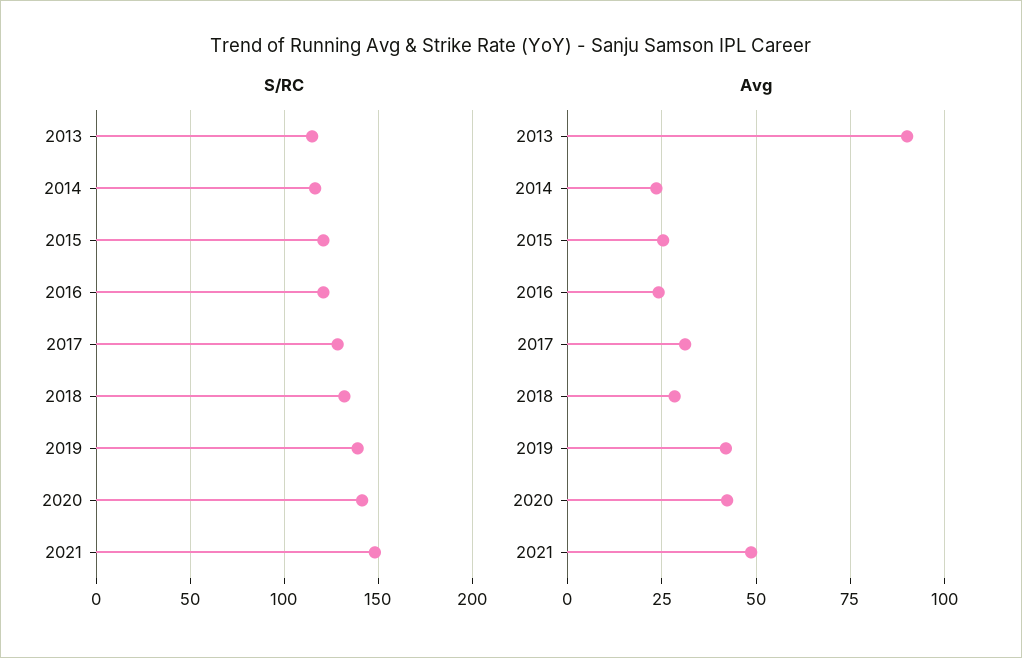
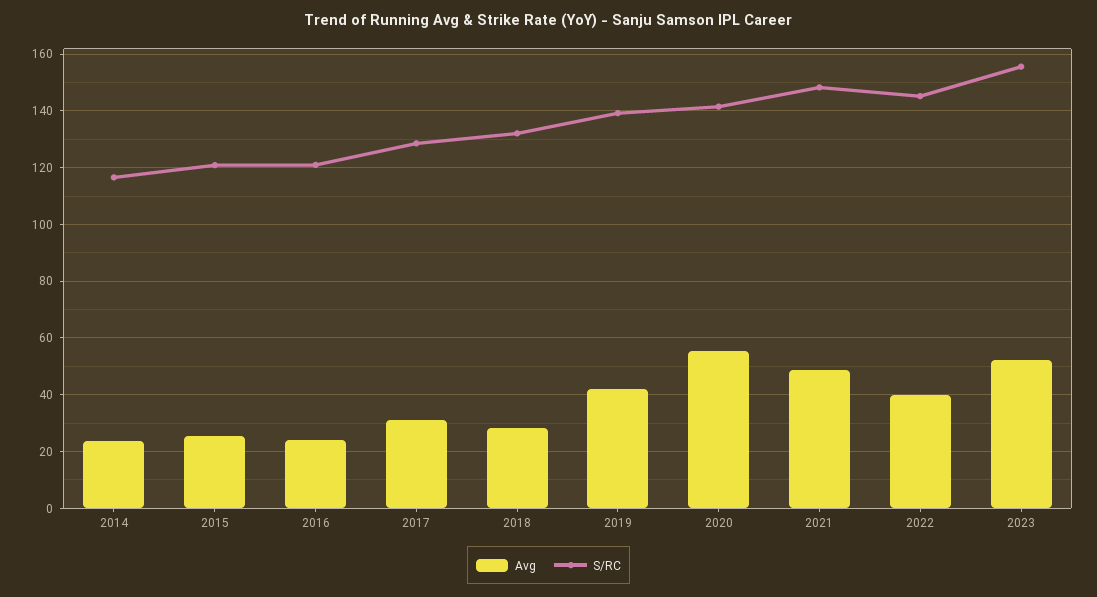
S/RC, 2013: 115 -> none
Avg, 2013: 90 -> none
Avg, 2020: 42.5 -> 55
Avg, 2022: none -> 40
S/RC, 2022: none -> 145
Avg, 2023: none -> 52.5
S/RC, 2023: none -> 155

